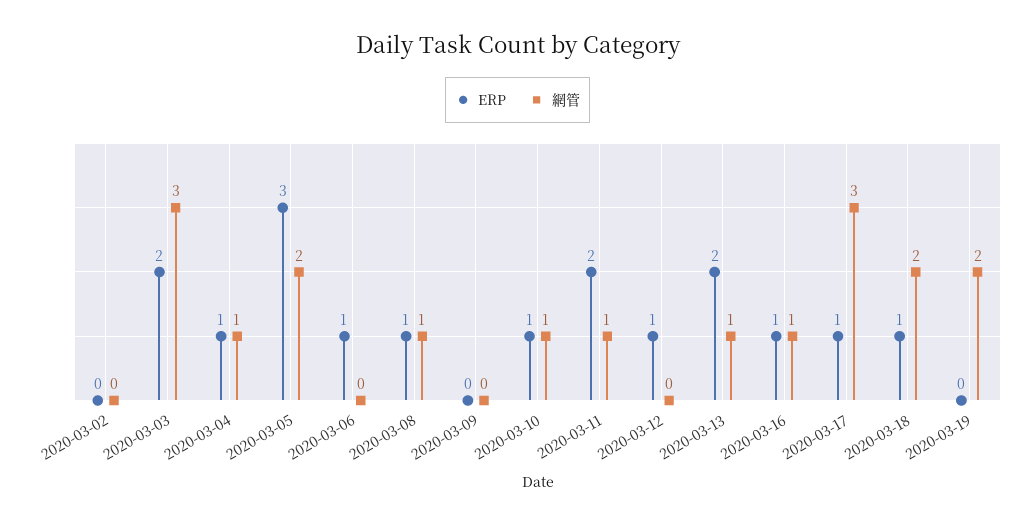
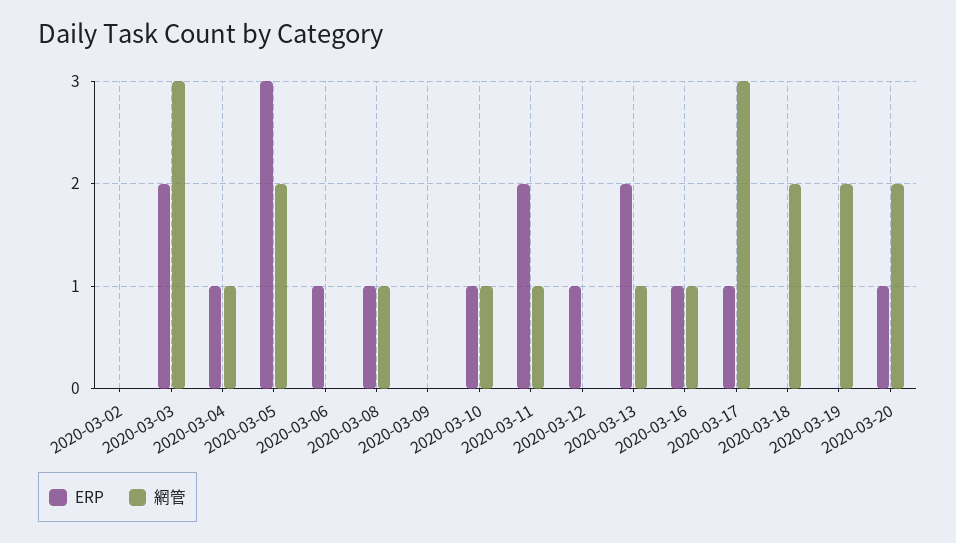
ERP, 2020-03-18: 1 -> 0
ERP, 2020-03-20: none -> 1
網管, 2020-03-20: none -> 2

